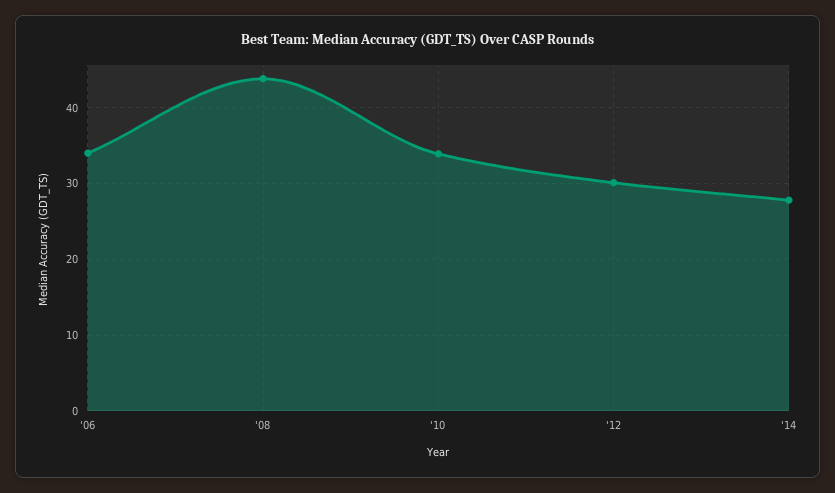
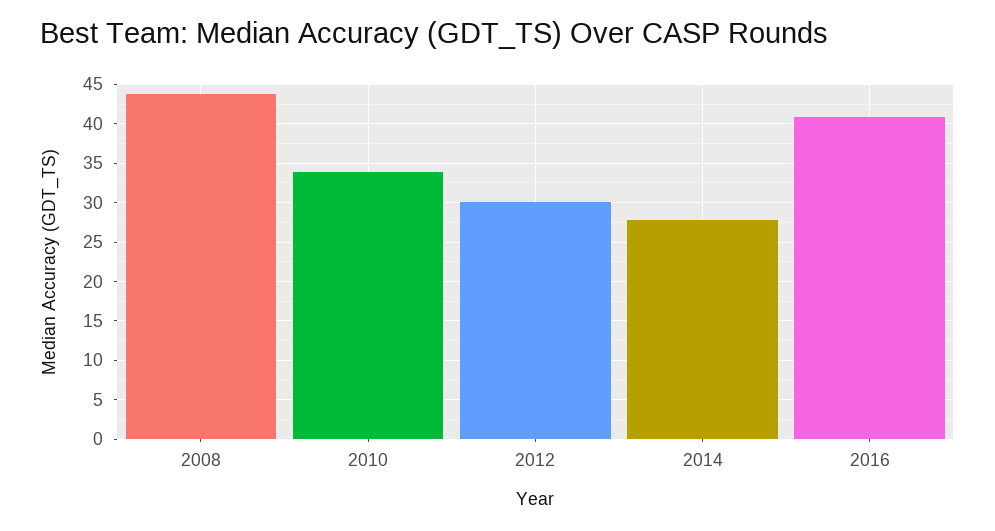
'06: 34 -> none
2016: none -> 41

